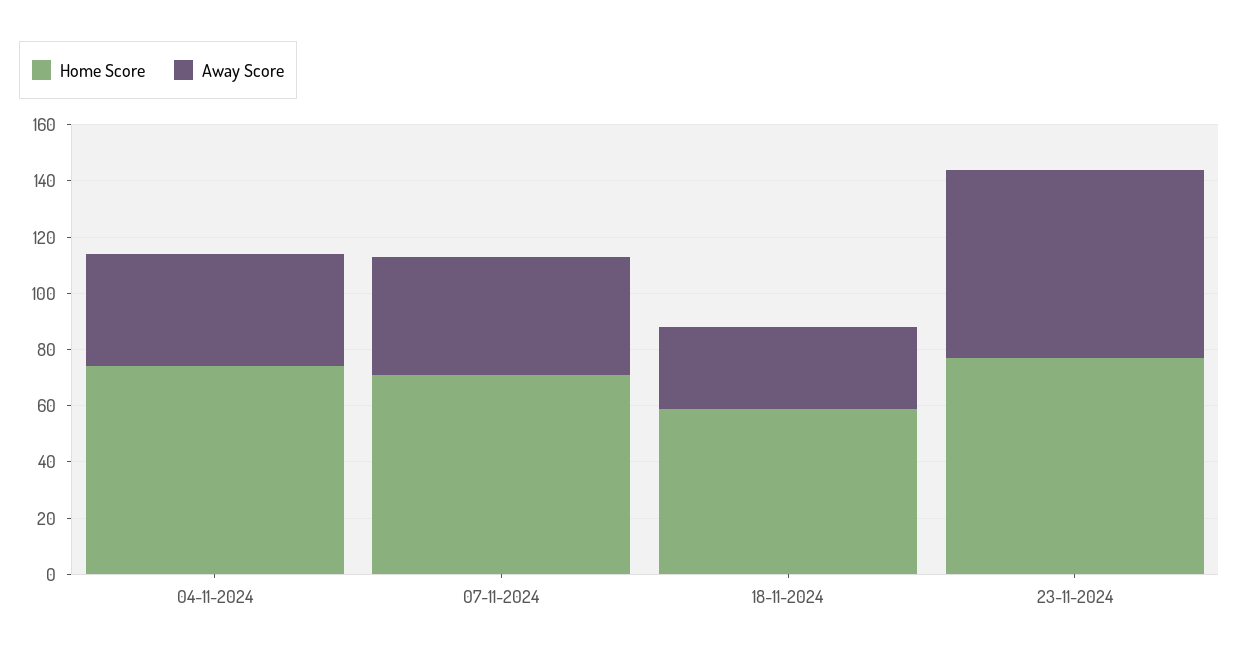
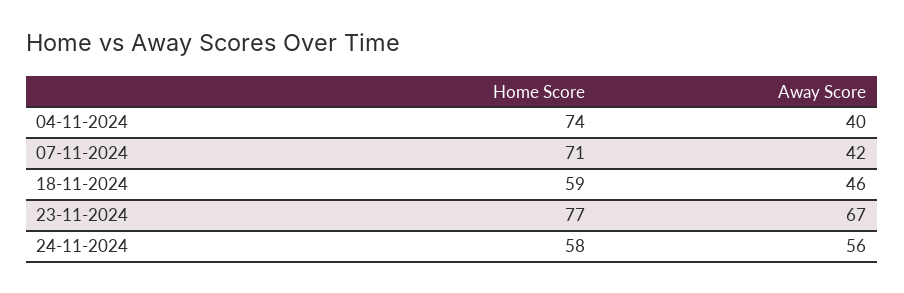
Away Score, 18-11-2024: 30 -> 46
Home Score, 24-11-2024: none -> 58
Away Score, 24-11-2024: none -> 56

